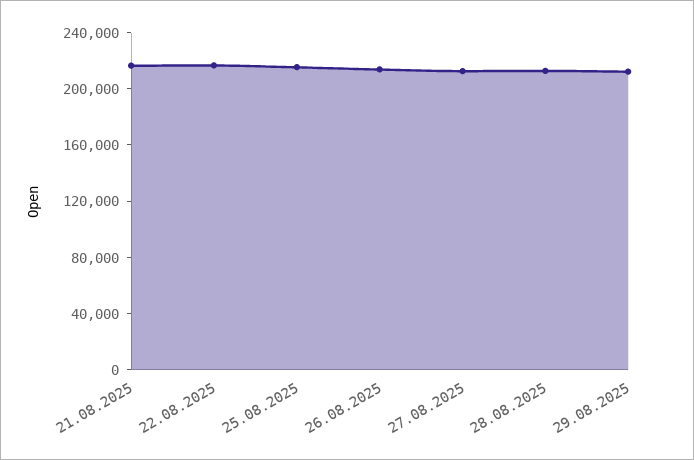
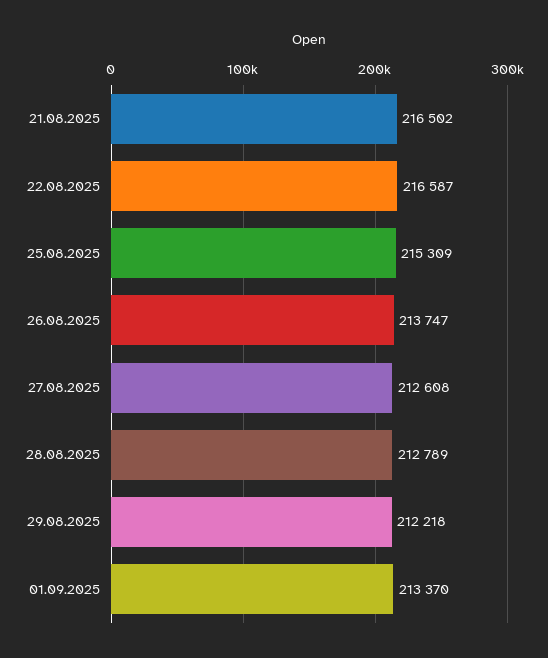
01.09.2025: none -> 213370

